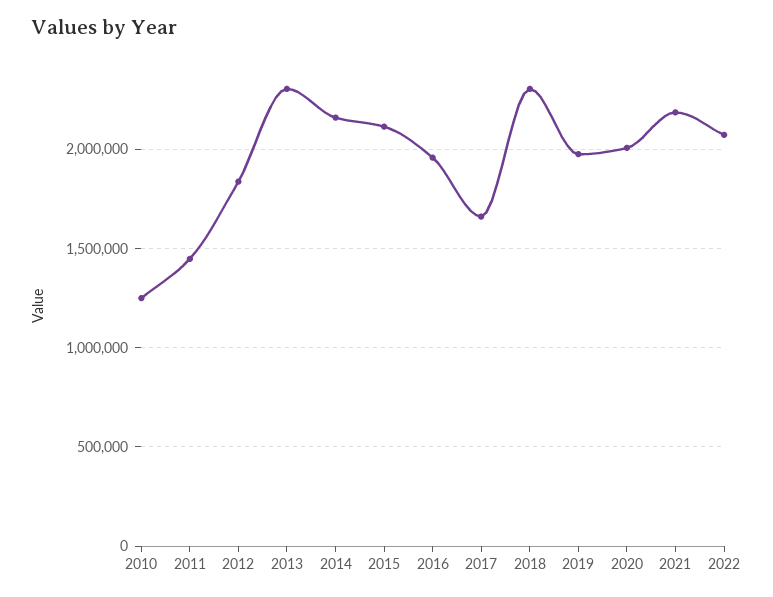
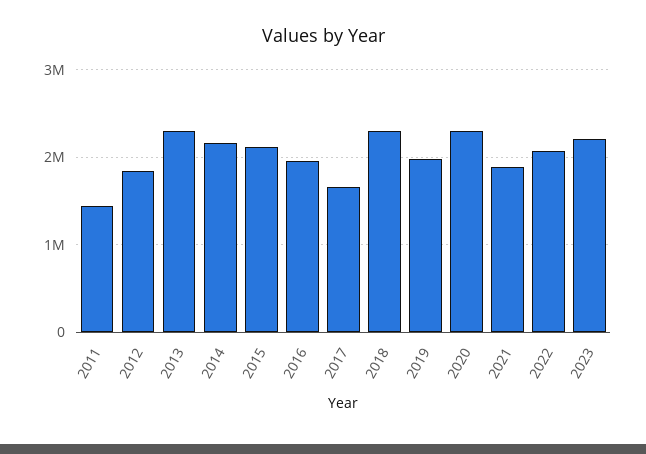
2010: 1250000 -> none
2020: 2000000 -> 2300000
2021: 2200000 -> 1900000
2023: none -> 2200000

